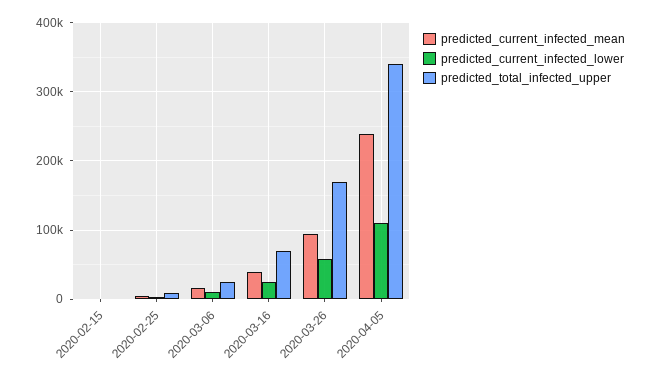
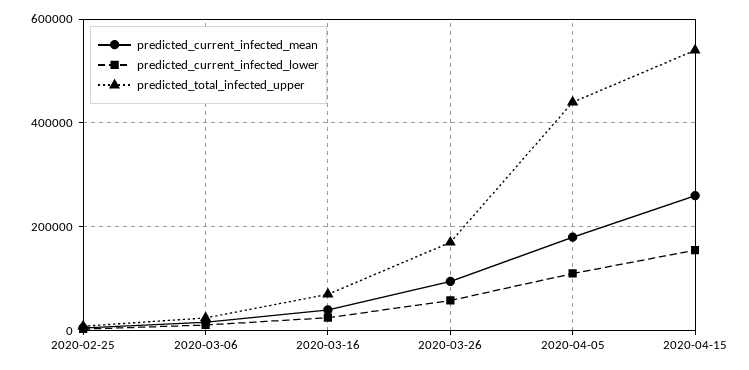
predicted_current_infected_mean, 2020-02-15: 0 -> none
predicted_current_infected_lower, 2020-02-15: 0 -> none
predicted_total_infected_upper, 2020-02-15: 0 -> none
predicted_current_infected_mean, 2020-04-05: 240000 -> 180000
predicted_total_infected_upper, 2020-04-05: 340000 -> 440000
predicted_current_infected_mean, 2020-04-15: none -> 260000
predicted_current_infected_lower, 2020-04-15: none -> 160000
predicted_total_infected_upper, 2020-04-15: none -> 540000

